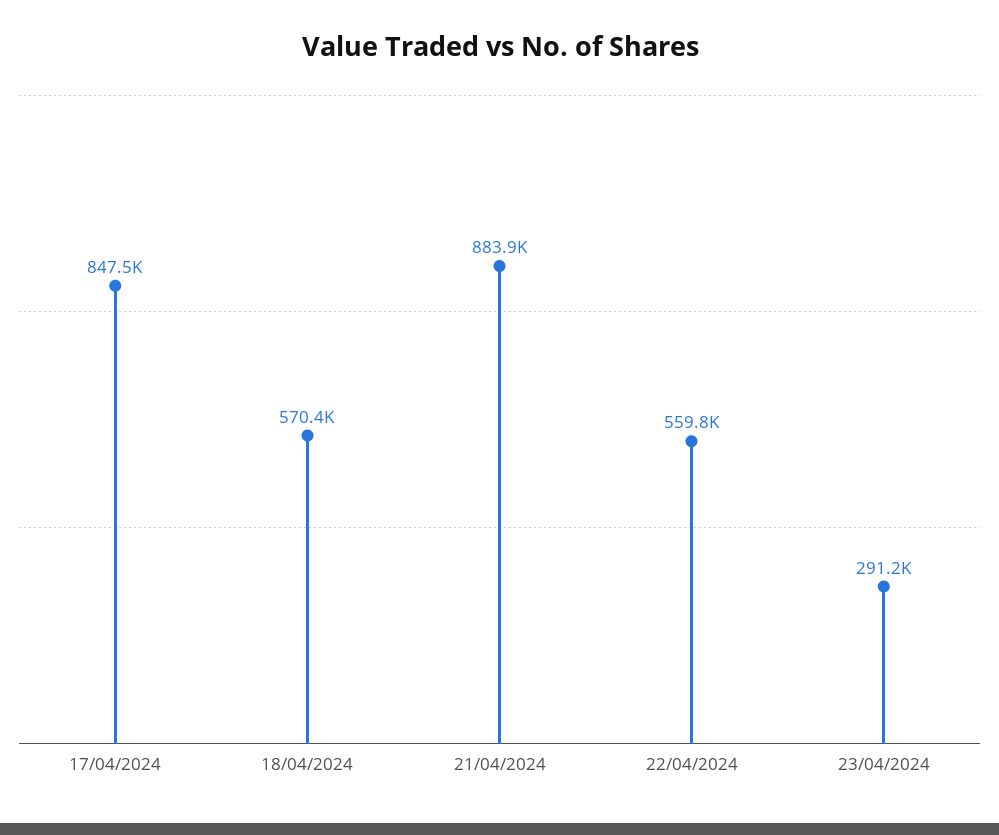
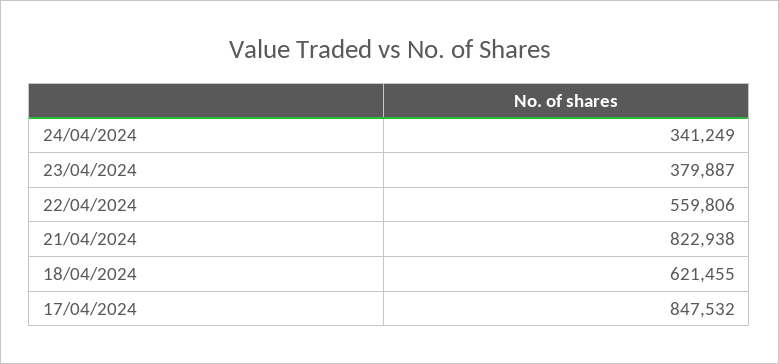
18/04/2024: 570400 -> 621455
21/04/2024: 883900 -> 822938
23/04/2024: 291200 -> 379887
24/04/2024: none -> 341249

